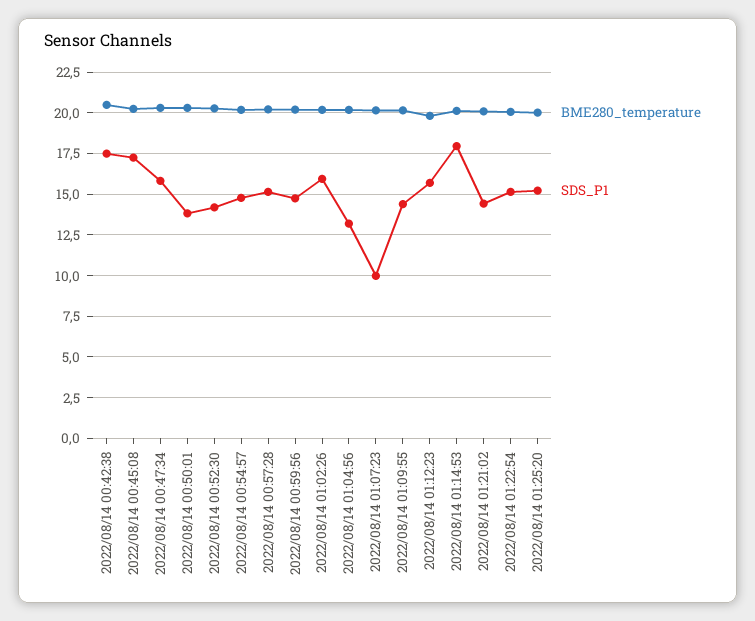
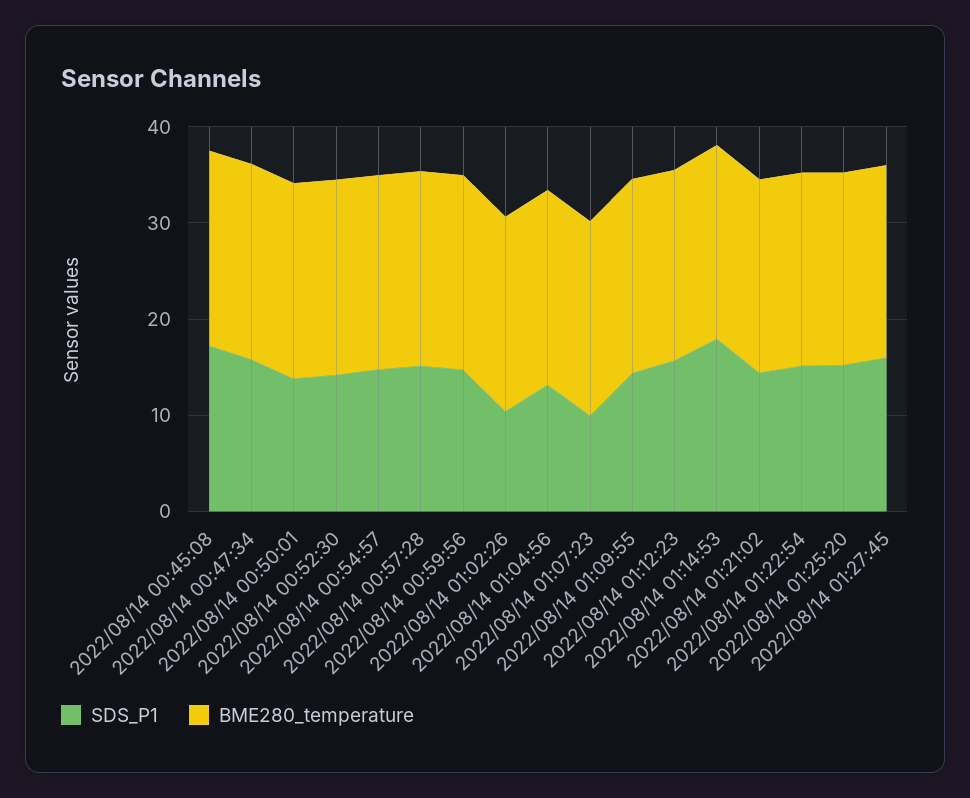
BME280_temperature, 2022/08/14 00:42:38: 20.5 -> none
SDS_P1, 2022/08/14 00:42:38: 17.5 -> none
SDS_P1, 2022/08/14 01:02:26: 16 -> 10
SDS_P1, 2022/08/14 01:27:45: none -> 16
BME280_temperature, 2022/08/14 01:27:45: none -> 20

